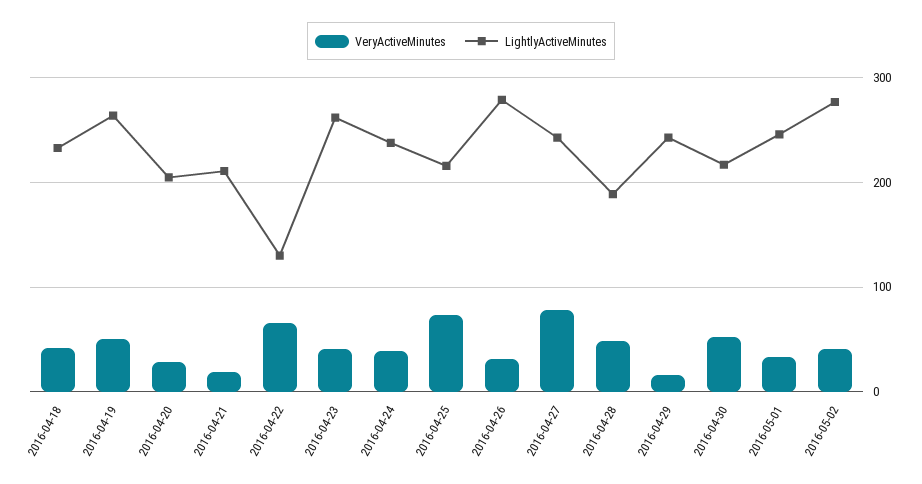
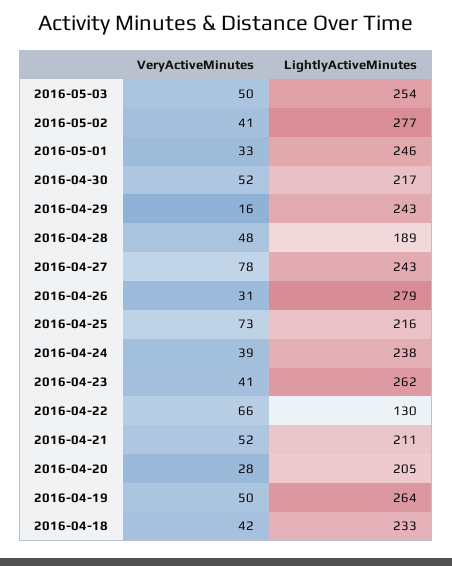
VeryActiveMinutes, 2016-04-21: 20 -> 52
VeryActiveMinutes, 2016-05-03: none -> 50
LightlyActiveMinutes, 2016-05-03: none -> 254

